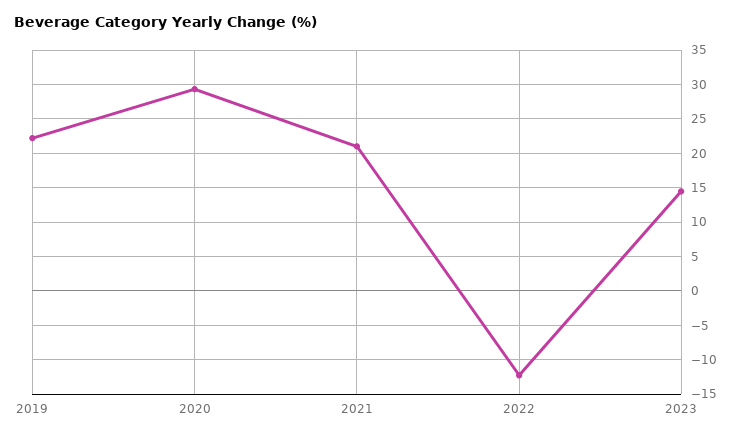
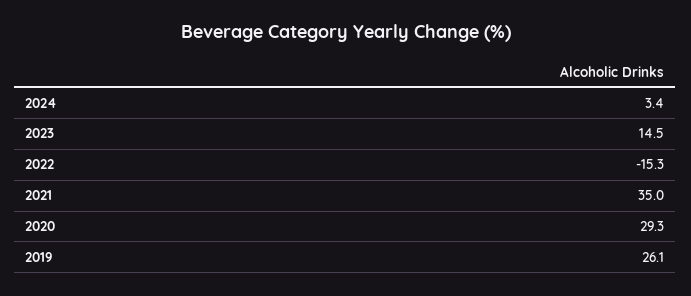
2019: 22 -> 26.1
2021: 21 -> 35
2022: -12 -> -15.3
2024: none -> 3.4

